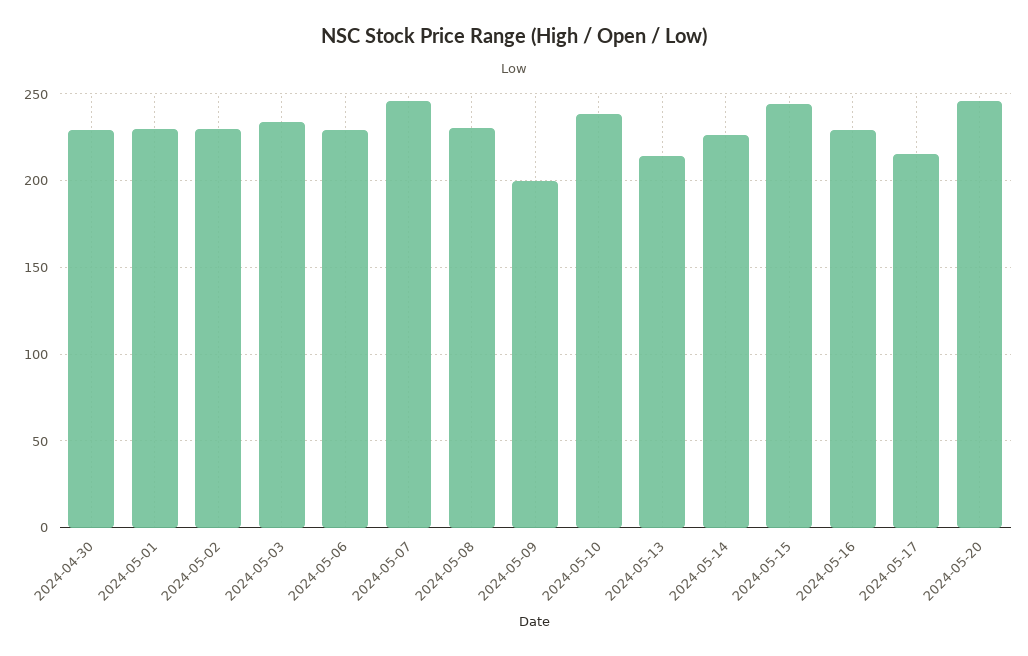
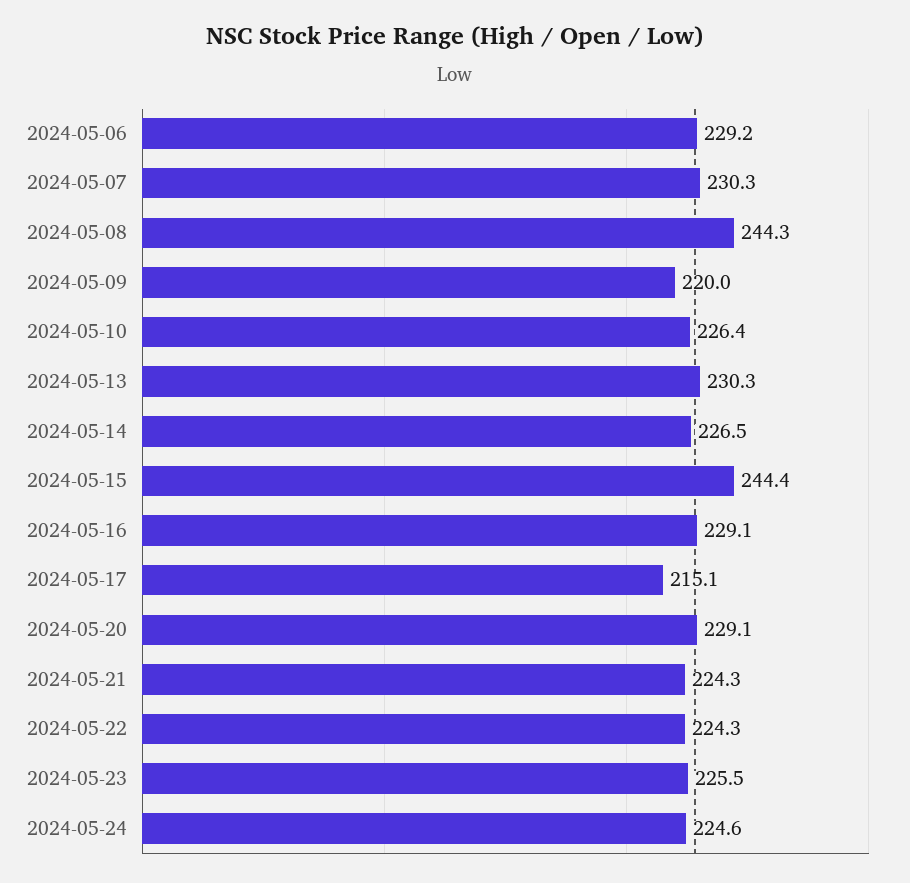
2024-04-30: 230 -> none
2024-05-01: 230 -> none
2024-05-02: 230 -> none
2024-05-03: 235 -> none
2024-05-07: 245 -> 230.3
2024-05-08: 230 -> 244.3
2024-05-09: 200 -> 220
2024-05-10: 240 -> 226.4
2024-05-13: 215 -> 230.3
2024-05-20: 245 -> 229.1
2024-05-21: none -> 224.3
2024-05-22: none -> 224.3
2024-05-23: none -> 225.5
2024-05-24: none -> 224.6

